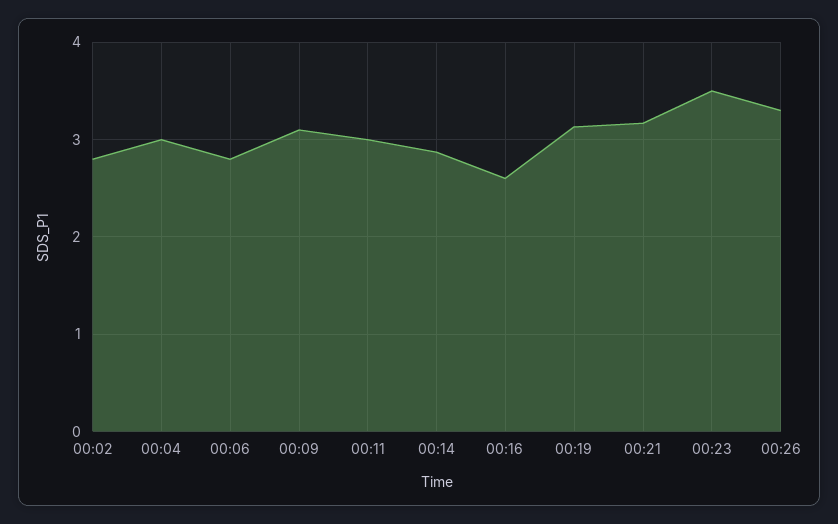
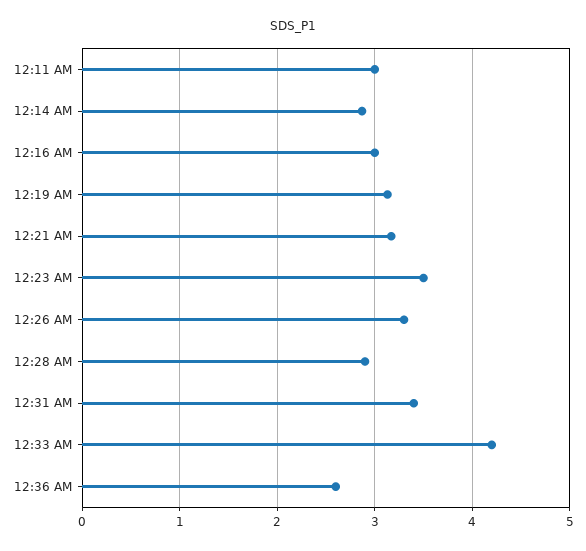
00:02: 2.8 -> none
00:04: 3 -> none
00:06: 2.8 -> none
00:09: 3.1 -> none
00:16: 2.6 -> 3
12:28 AM: none -> 2.9
12:31 AM: none -> 3.4
12:33 AM: none -> 4.2
12:36 AM: none -> 2.6

